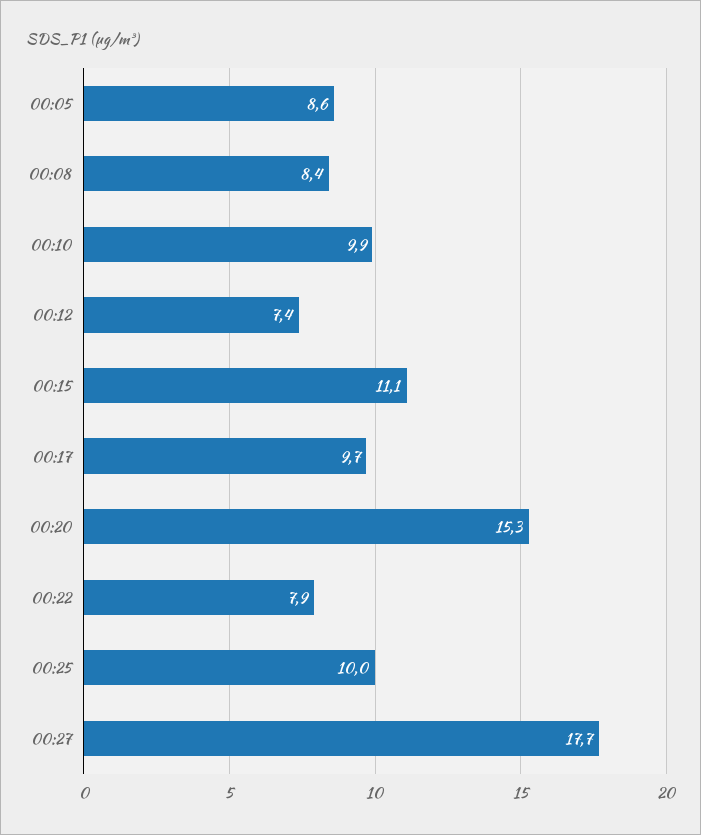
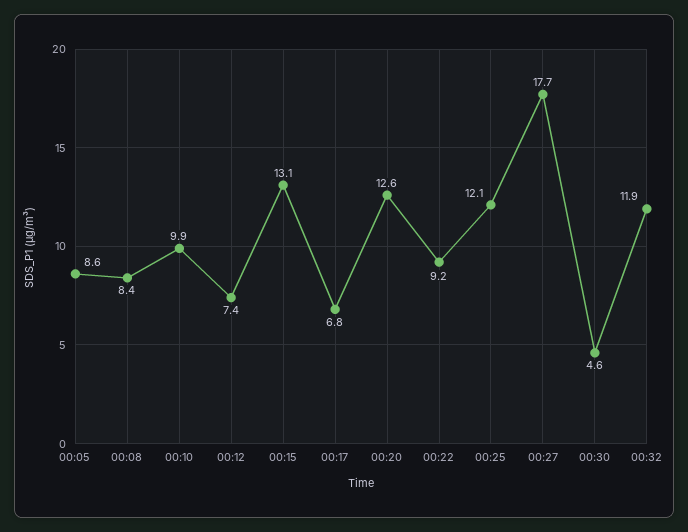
00:15: 11.1 -> 13.1
00:17: 9.7 -> 6.8
00:20: 15.3 -> 12.6
00:22: 7.9 -> 9.2
00:25: 10 -> 12.1
00:30: none -> 4.6
00:32: none -> 11.9

